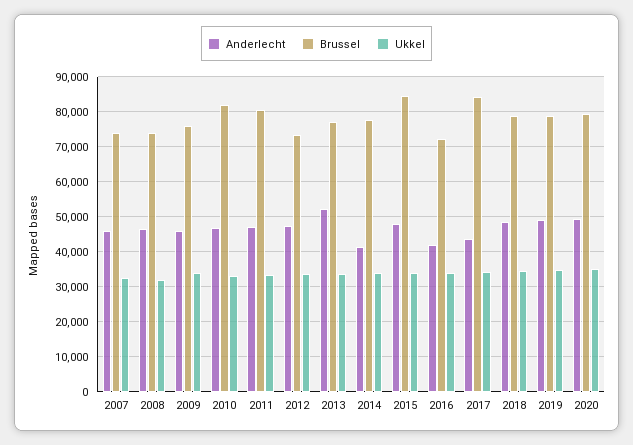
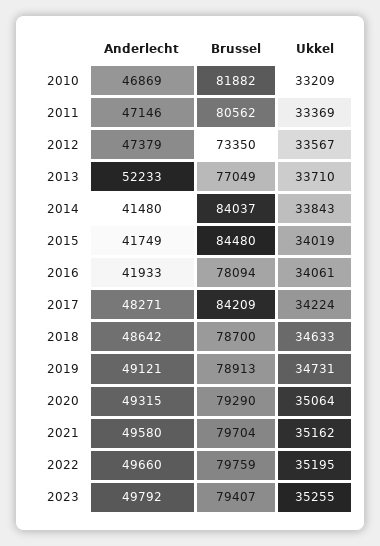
Anderlecht, 2007: 46000 -> none
Brussel, 2007: 74000 -> none
Ukkel, 2007: 32000 -> none
Anderlecht, 2008: 46000 -> none
Brussel, 2008: 74000 -> none
Ukkel, 2008: 32000 -> none
Anderlecht, 2009: 46000 -> none
Brussel, 2009: 76000 -> none
Ukkel, 2009: 34000 -> none
Brussel, 2014: 78000 -> 84037
Anderlecht, 2015: 48000 -> 41749
Brussel, 2016: 72000 -> 78094
Anderlecht, 2017: 44000 -> 48271
Anderlecht, 2021: none -> 49580
Brussel, 2021: none -> 79704
Ukkel, 2021: none -> 35162
Anderlecht, 2022: none -> 49660
Brussel, 2022: none -> 79759
Ukkel, 2022: none -> 35195
Anderlecht, 2023: none -> 49792
Brussel, 2023: none -> 79407
Ukkel, 2023: none -> 35255

